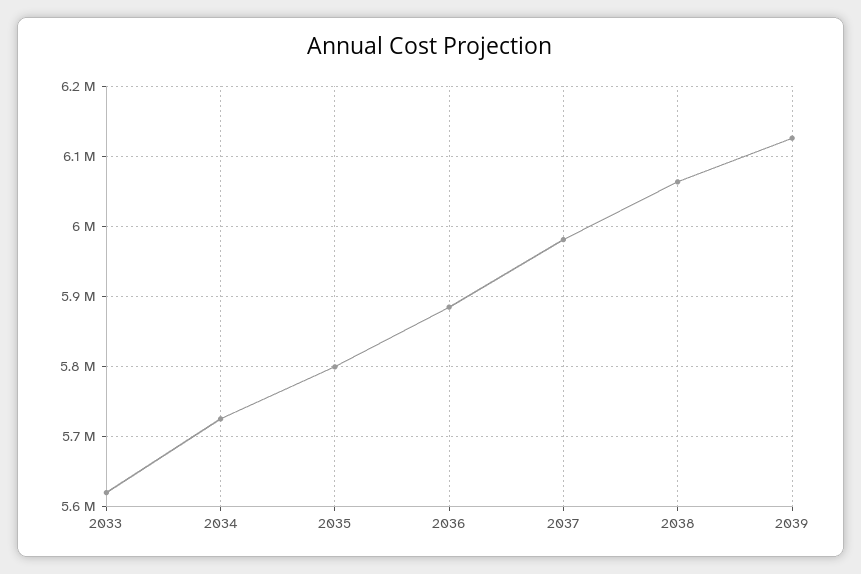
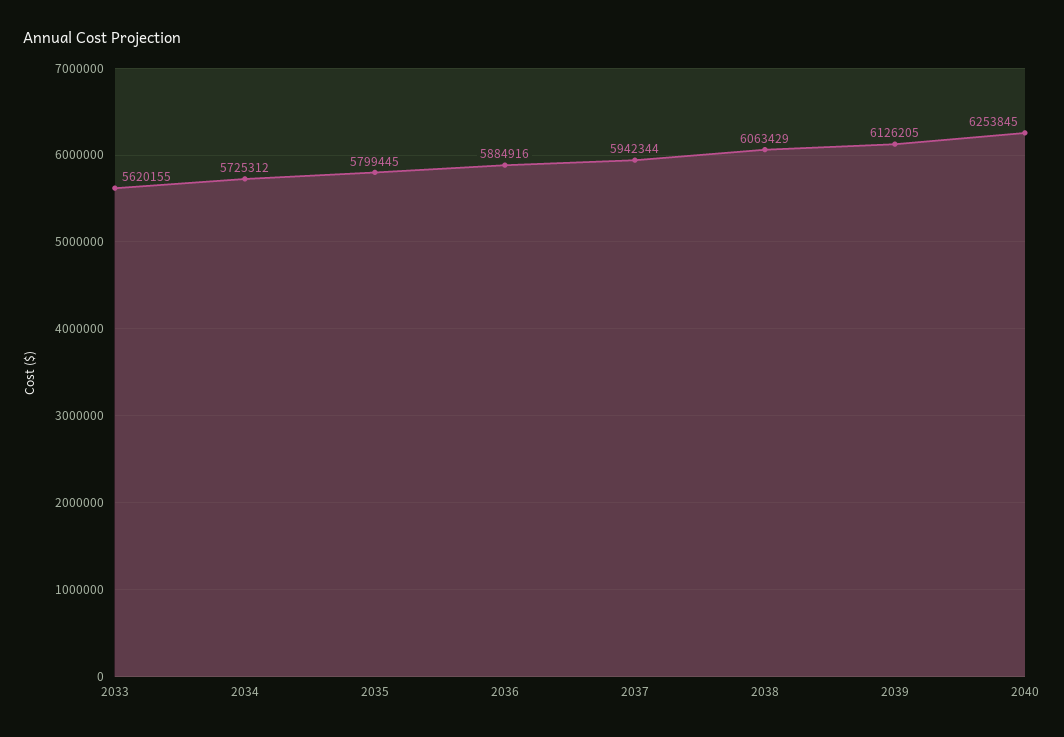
2037: 5980000 -> 5942344
2040: none -> 6253845

